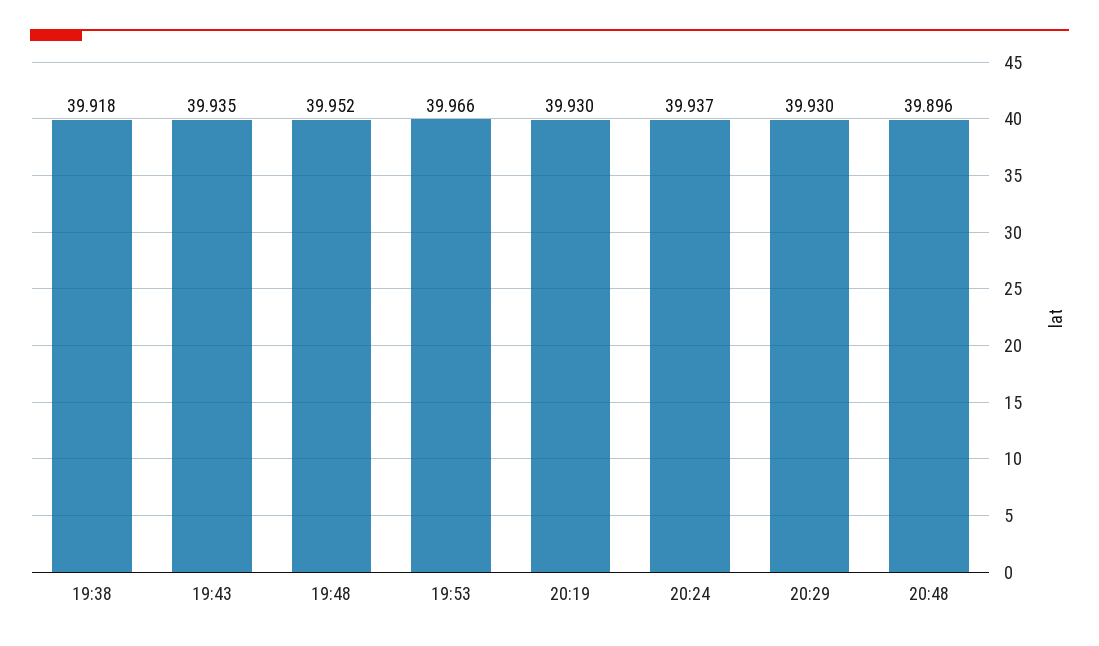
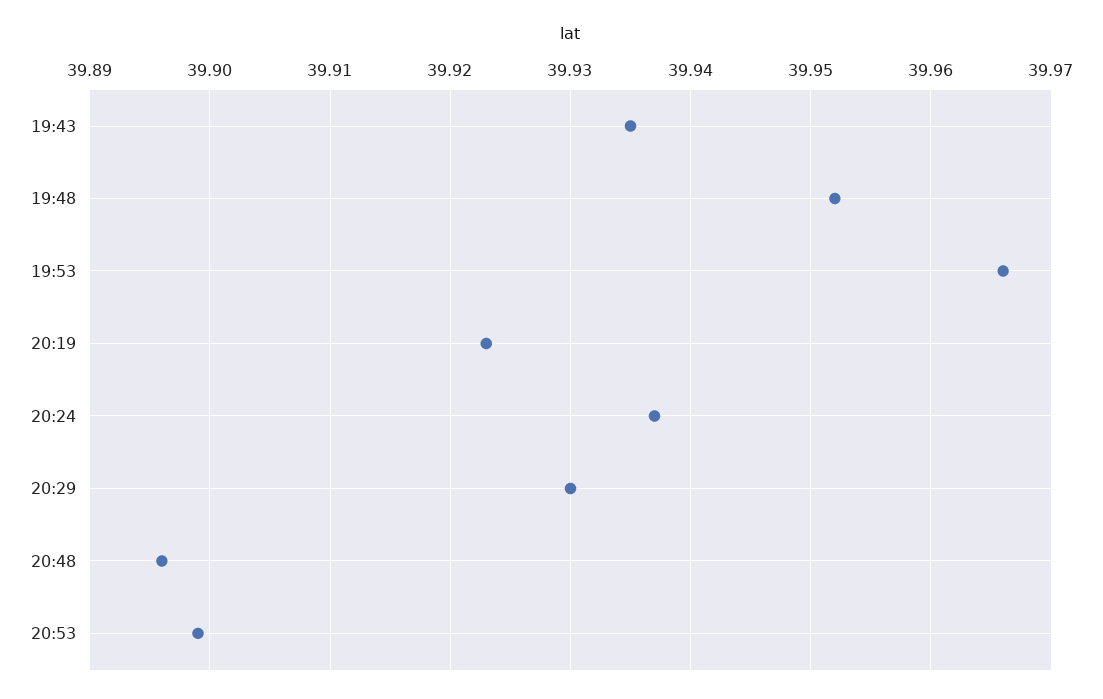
19:38: 39.918 -> none
20:19: 39.93 -> 39.923
20:53: none -> 39.899

